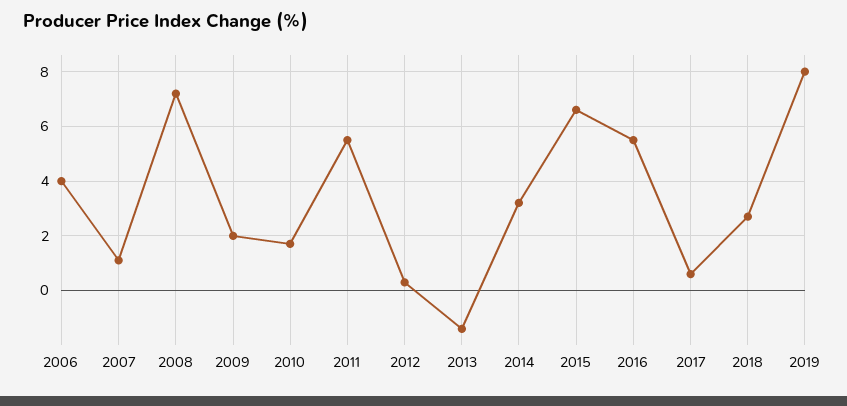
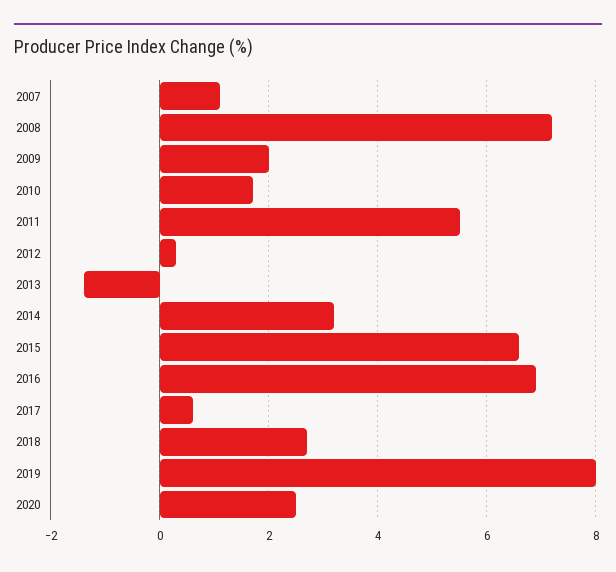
2006: 4 -> none
2016: 5.5 -> 7
2020: none -> 2.5

